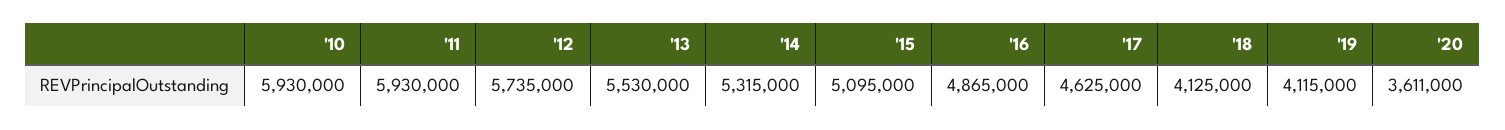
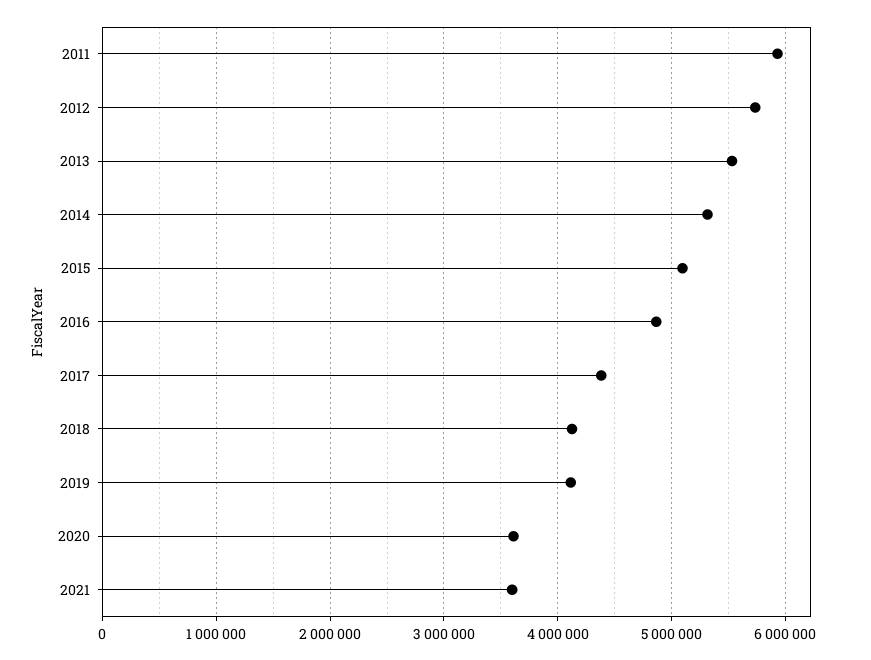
'10: 5930000 -> none
'17: 4625000 -> 4400000
2021: none -> 3600000

